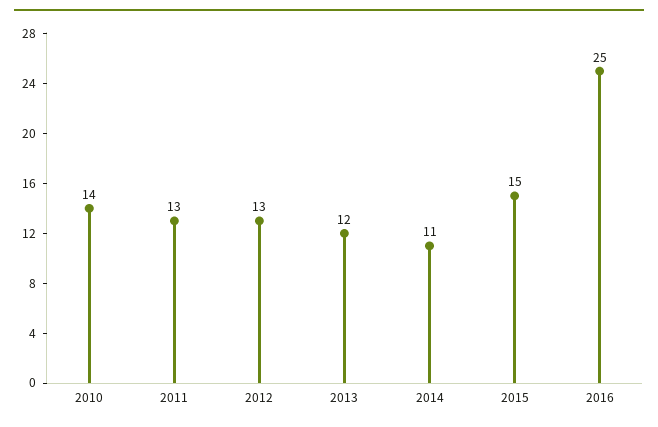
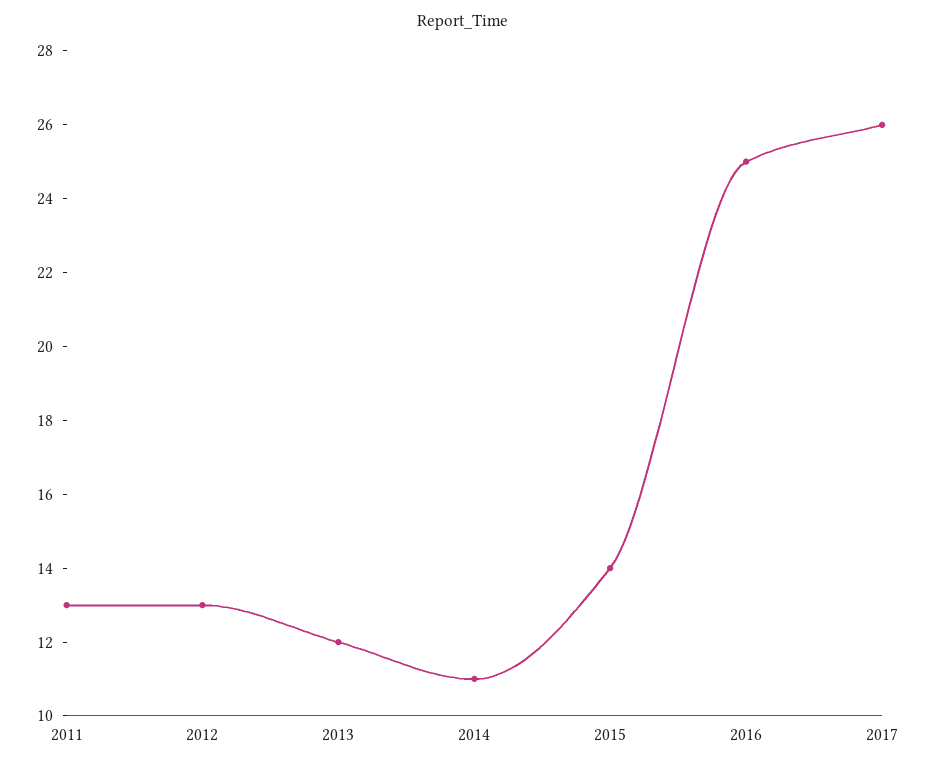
2010: 14 -> none
2015: 15 -> 14
2017: none -> 26

